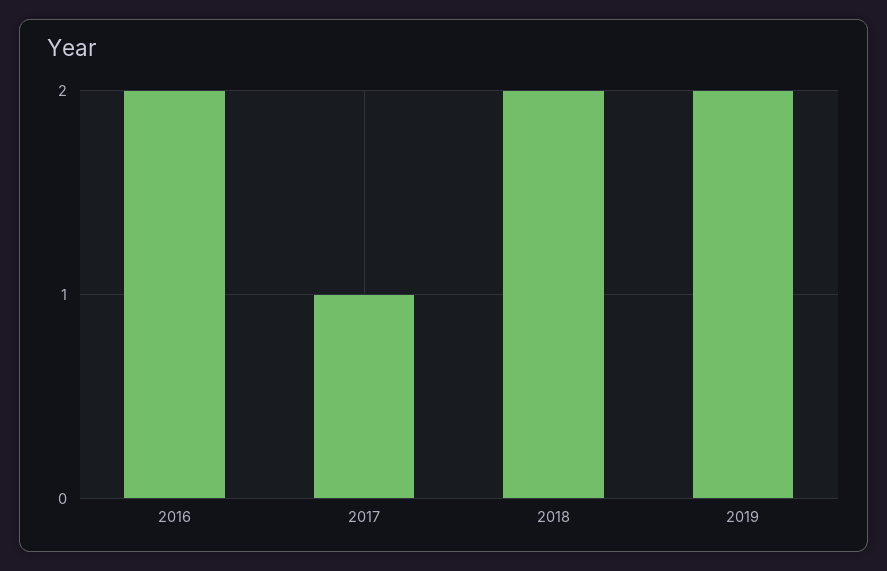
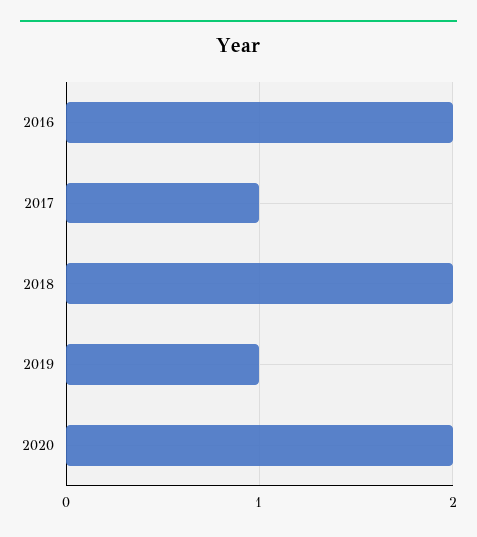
2019: 2 -> 1
2020: none -> 2

